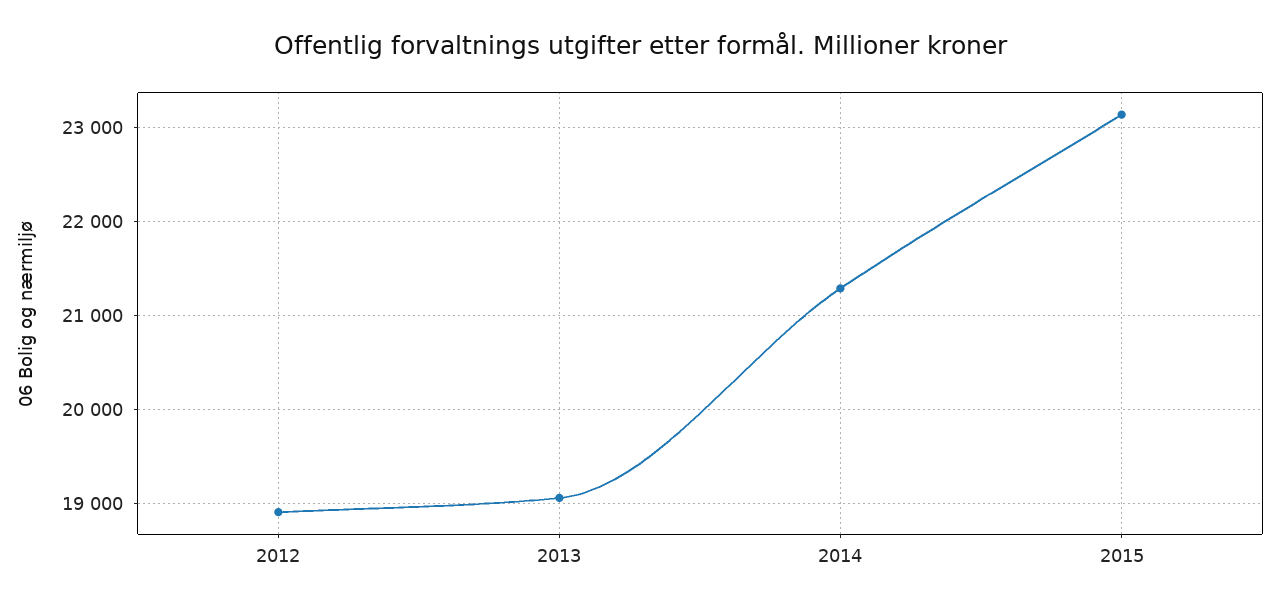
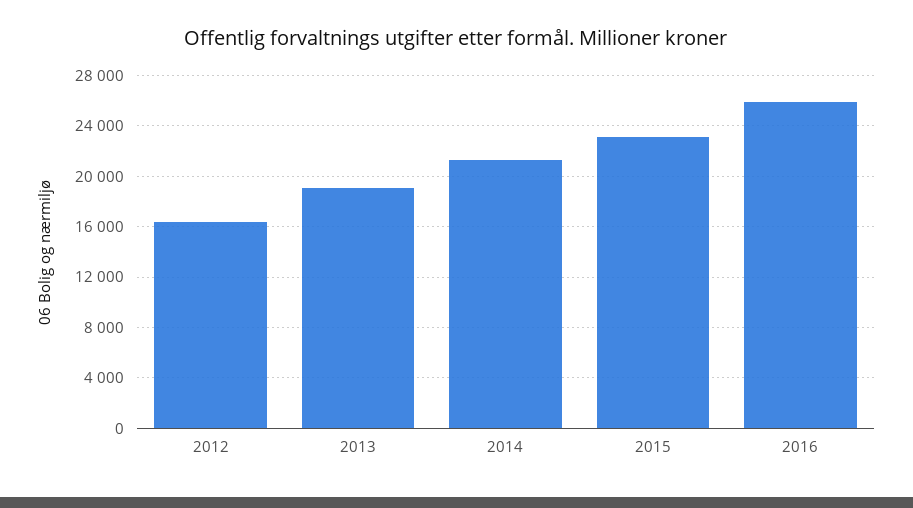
2012: 18900 -> 16500
2016: none -> 26000

